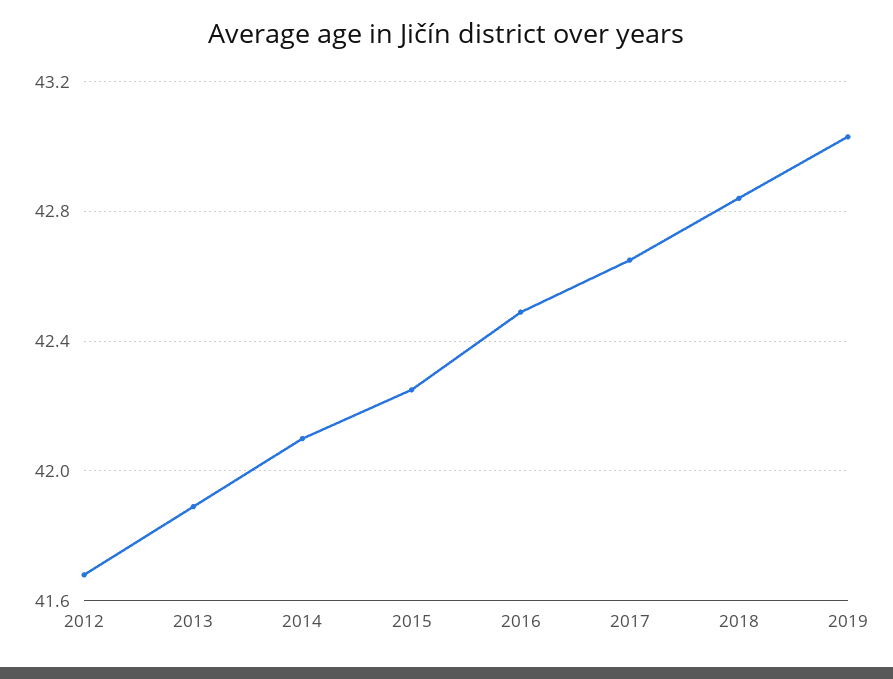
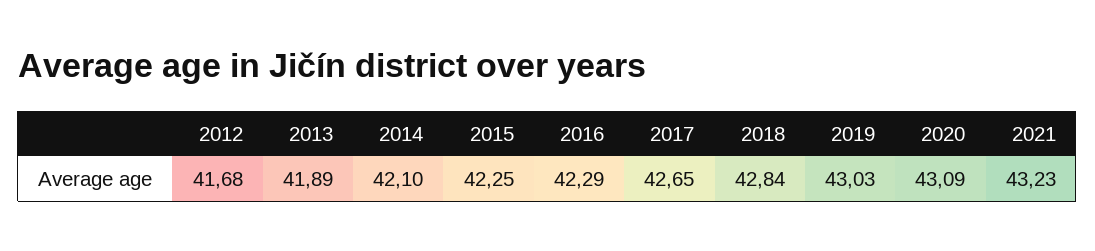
2016: 42.5 -> 42.29
2020: none -> 43.09
2021: none -> 43.23

